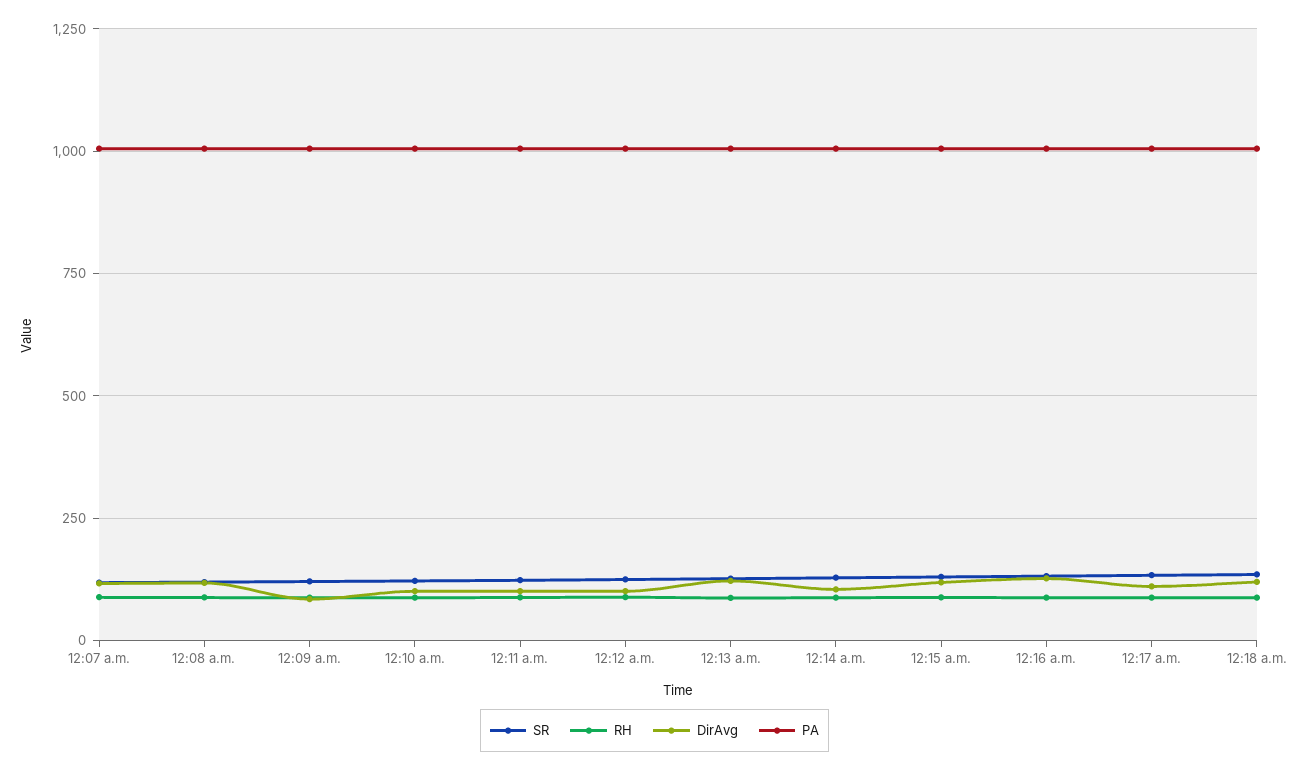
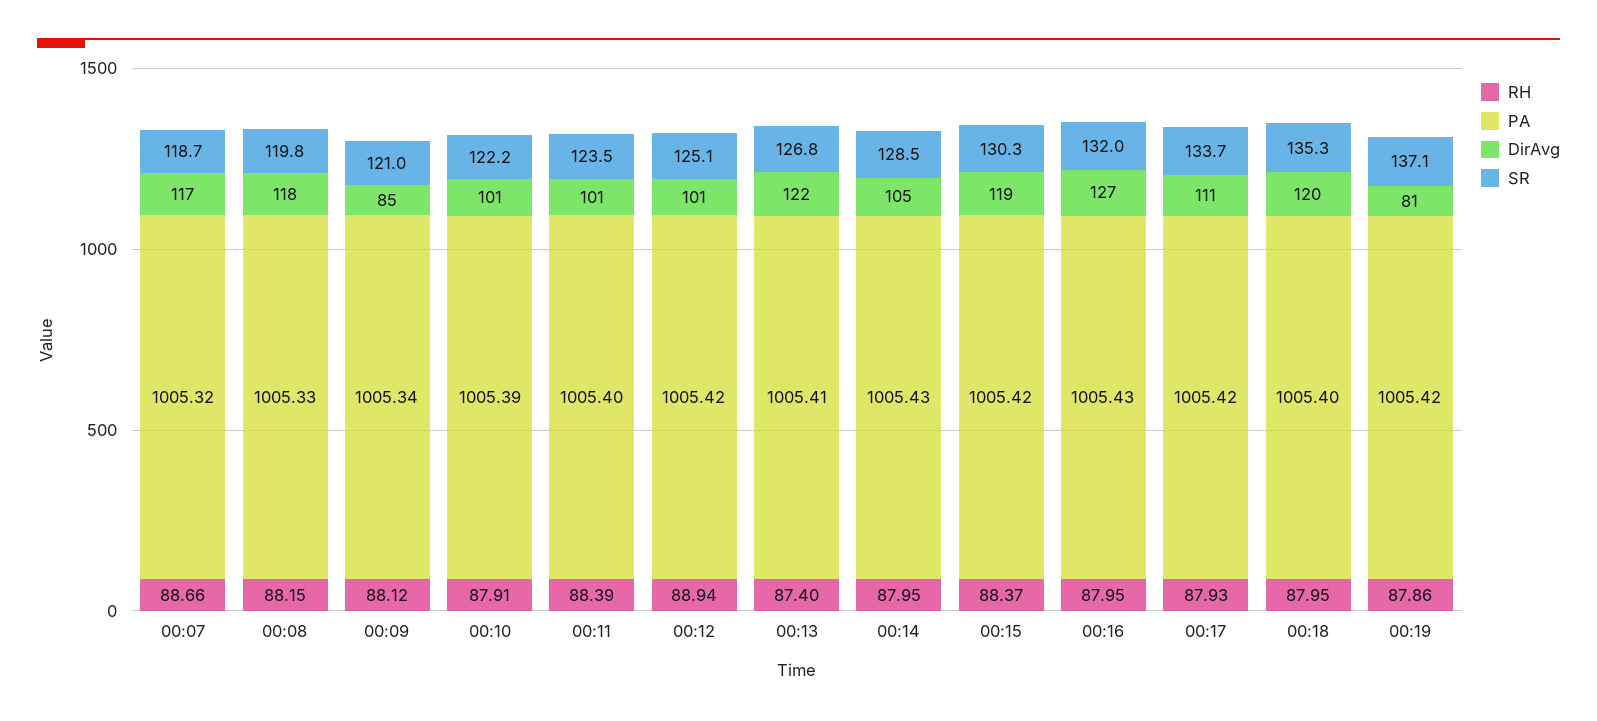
RH, 00:19: none -> 87.86
PA, 00:19: none -> 1005.42
DirAvg, 00:19: none -> 81
SR, 00:19: none -> 137.1

